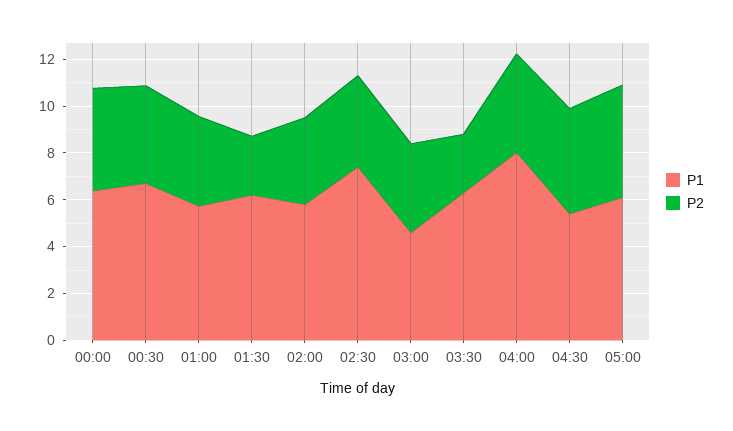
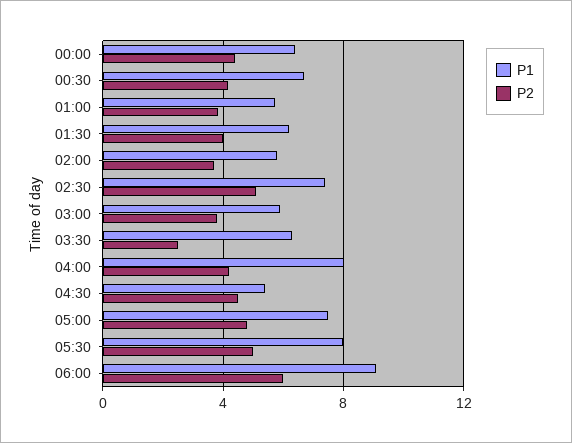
P2, 01:30: 2.5 -> 4
P2, 02:30: 4 -> 5
P1, 03:00: 4.5 -> 6
P1, 05:00: 6 -> 7.5
P1, 05:30: none -> 8
P2, 05:30: none -> 5
P1, 06:00: none -> 9
P2, 06:00: none -> 6

